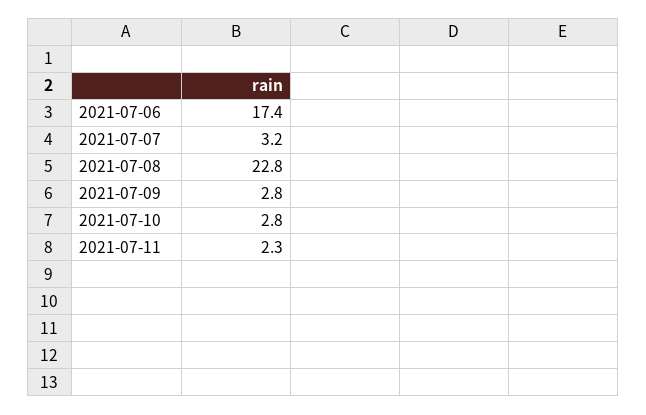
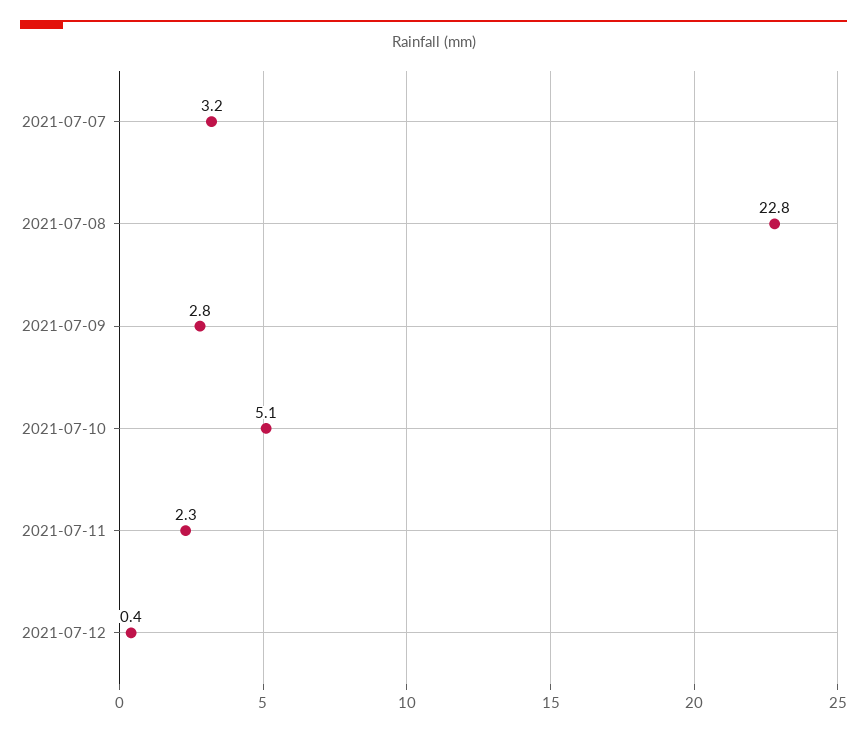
2021-07-06: 17.4 -> none
2021-07-10: 2.8 -> 5.1
2021-07-12: none -> 0.4

